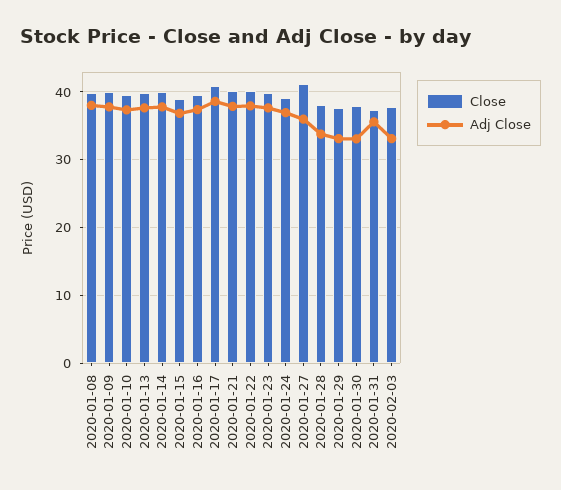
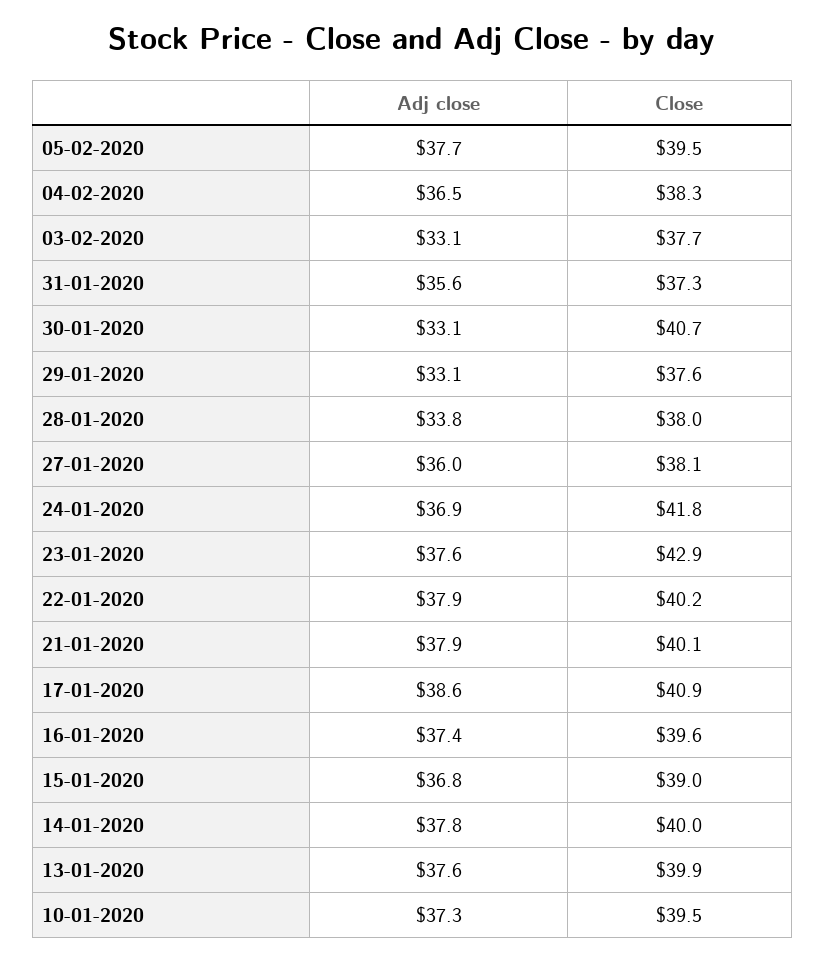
Close, 2020-01-08: 40 -> none
Adj Close, 2020-01-08: 38 -> none
Close, 2020-01-09: 40 -> none
Adj Close, 2020-01-09: 38 -> none
Close, 2020-01-23: 40 -> 42.9
Close, 2020-01-24: 39 -> 41.8
Close, 2020-01-27: 41 -> 38.1
Close, 2020-01-30: 38 -> 40.7
Adj Close, 05-02-2020: none -> 37.7
Close, 05-02-2020: none -> 39.5
Adj Close, 04-02-2020: none -> 36.5
Close, 04-02-2020: none -> 38.3

